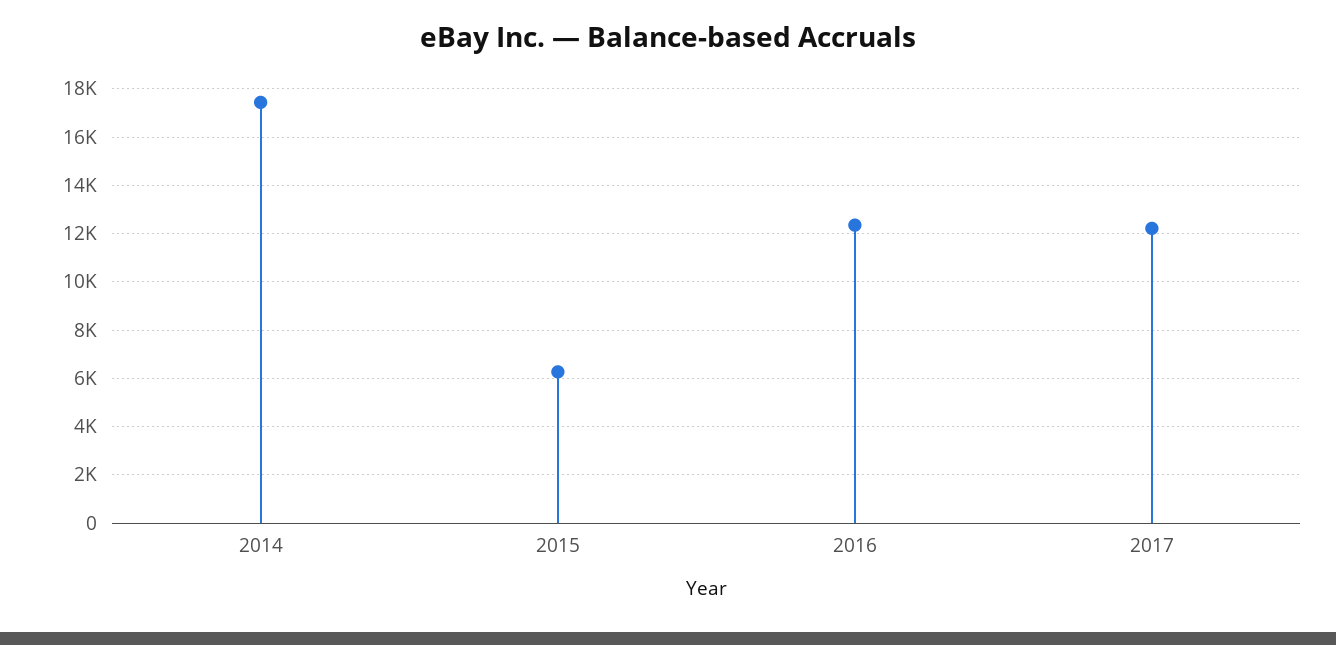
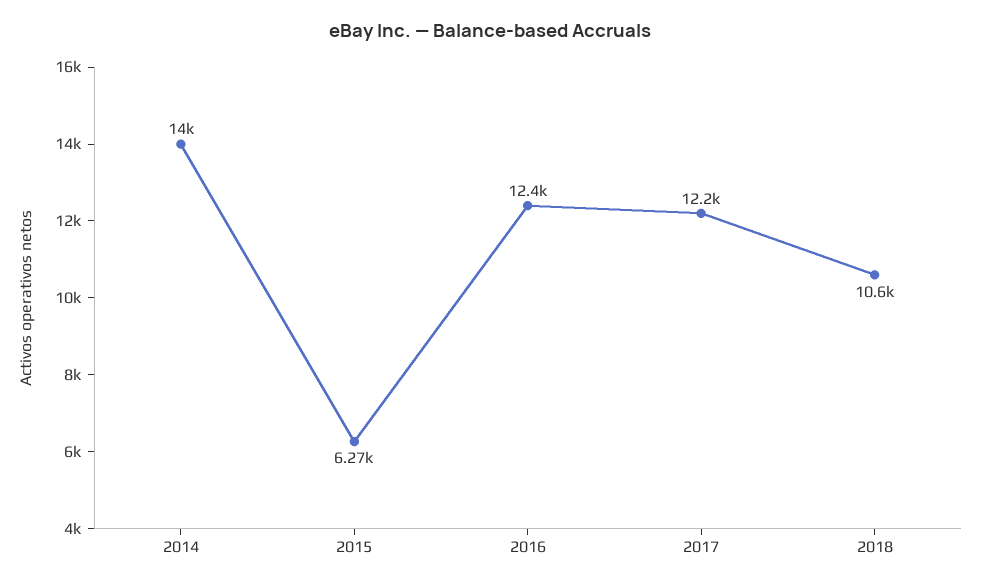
2014: 17500 -> 14000
2018: none -> 10600

